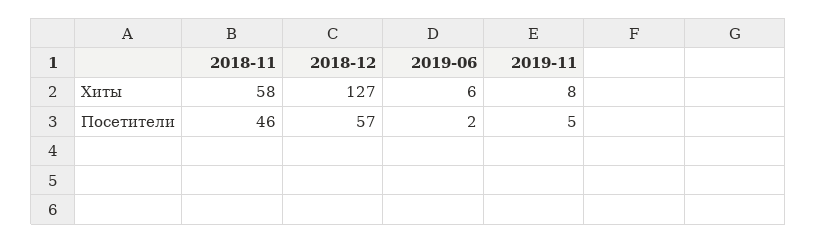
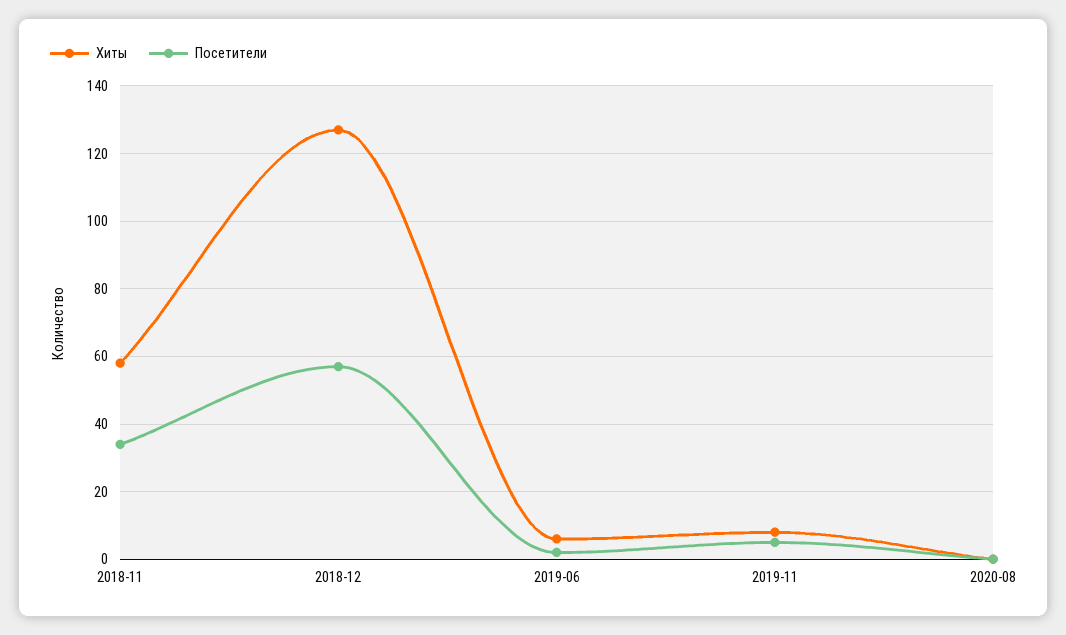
Посетители, 2018-11: 46 -> 35
Хиты, 2020-08: none -> 0
Посетители, 2020-08: none -> 0

